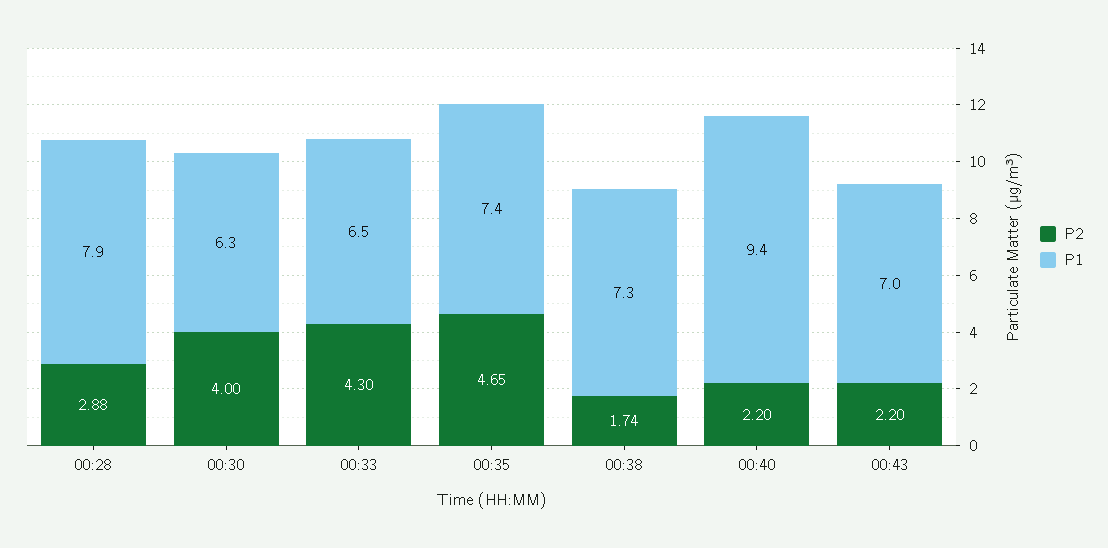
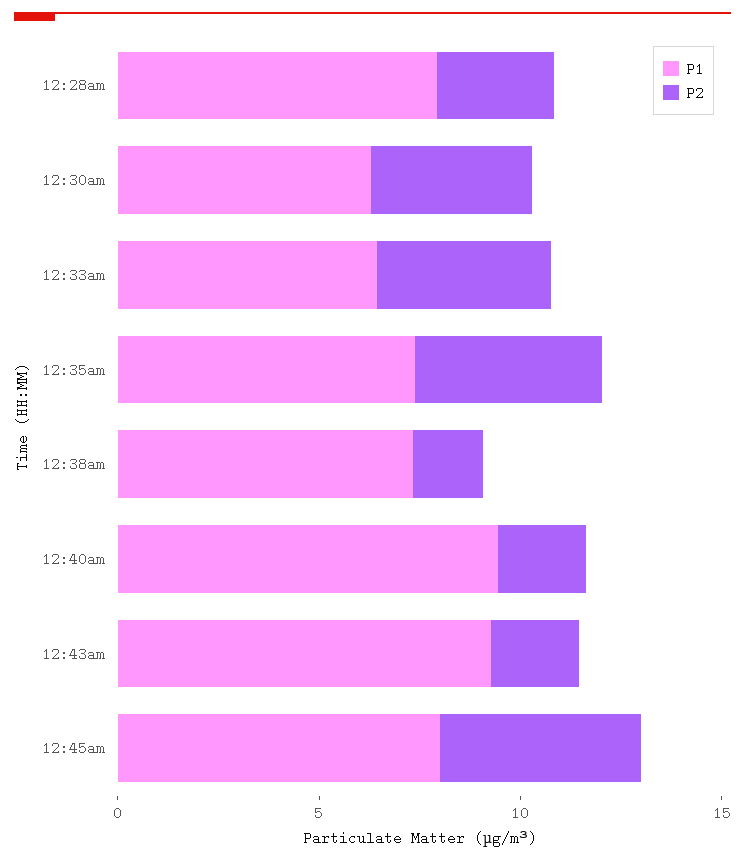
P1, 00:43: 7 -> 9
P1, 12:45am: none -> 8
P2, 12:45am: none -> 5

